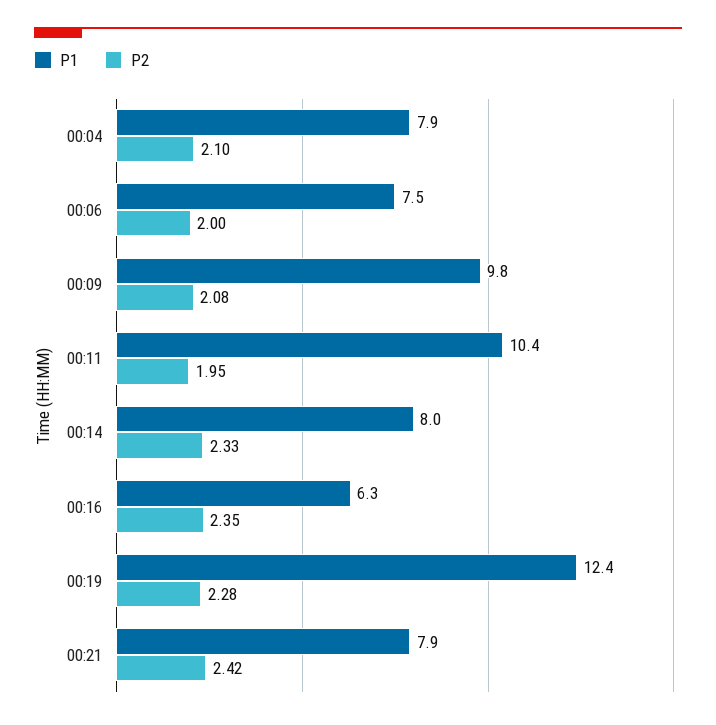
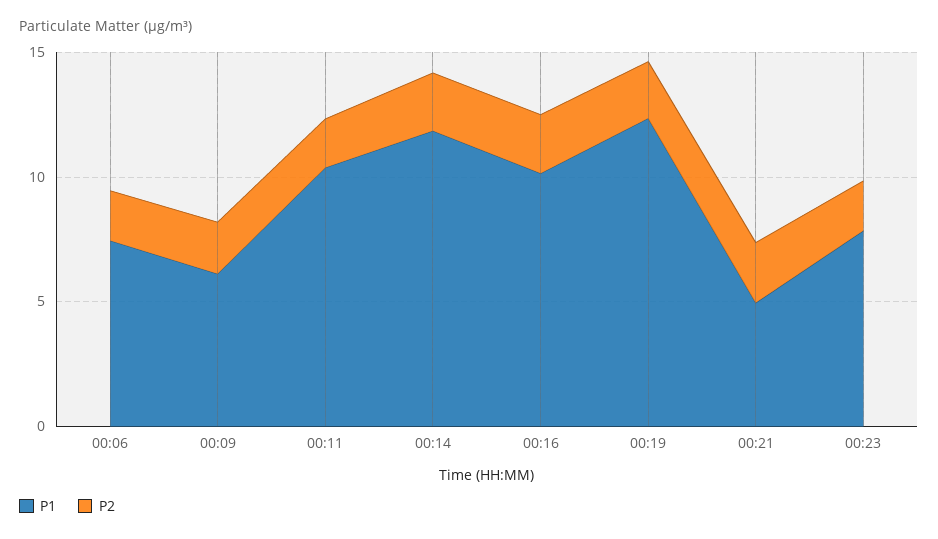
P1, 00:04: 7.9 -> none
P2, 00:04: 2.1 -> none
P1, 00:09: 9.8 -> 6
P1, 00:14: 8 -> 12
P1, 00:16: 6.3 -> 10
P1, 00:21: 7.9 -> 5
P1, 00:23: none -> 8
P2, 00:23: none -> 2

